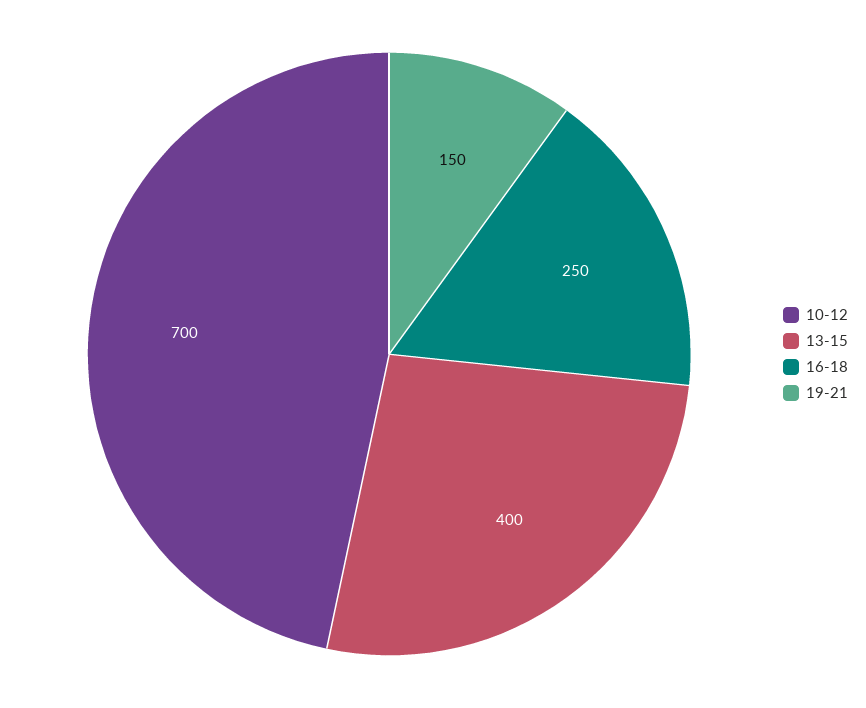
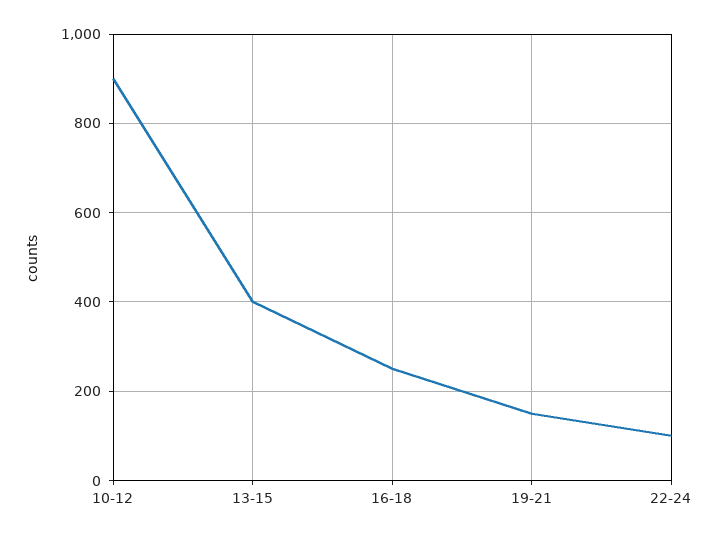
10-12: 700 -> 900
22-24: none -> 100

